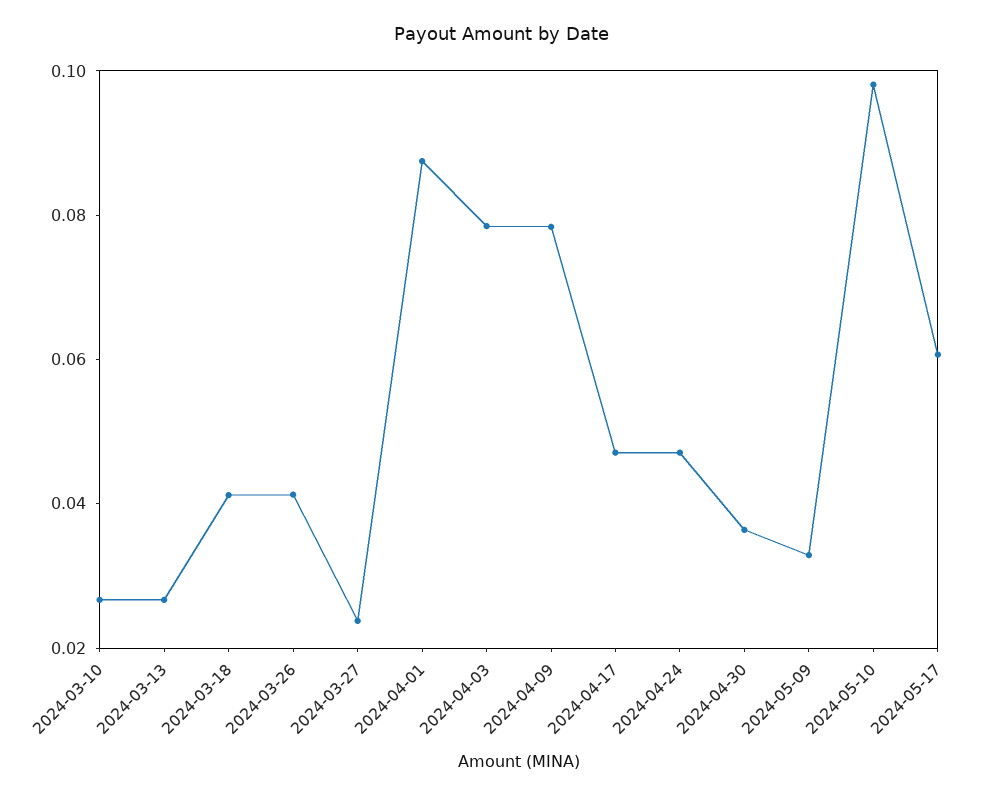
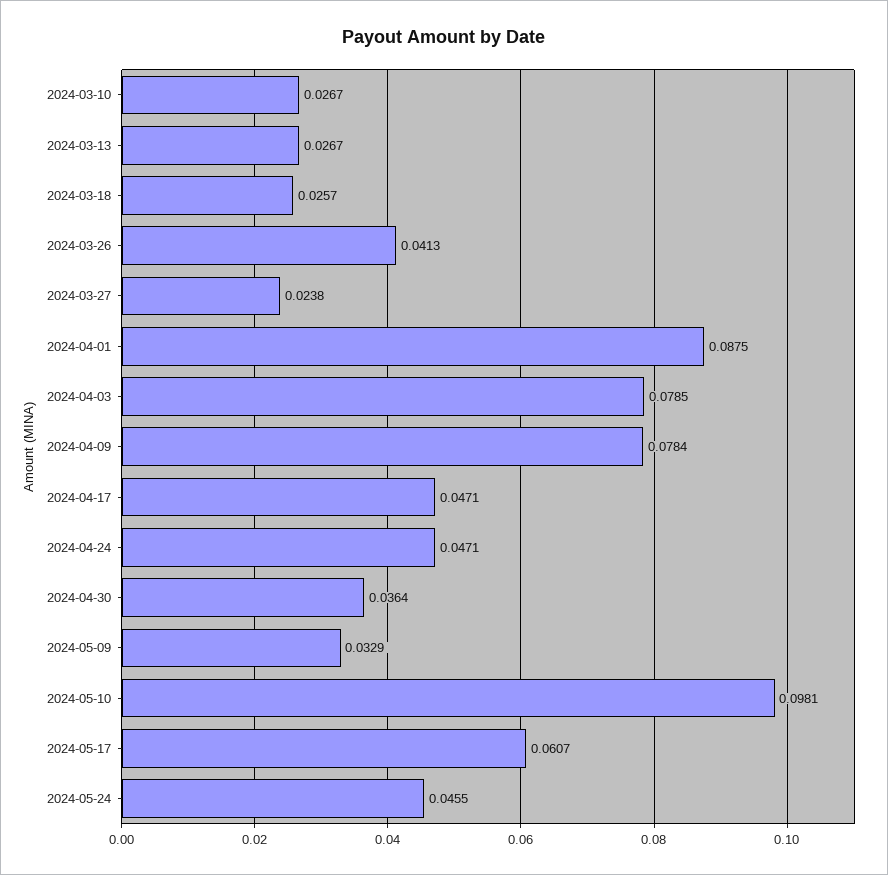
2024-03-18: 0.04 -> 0.0257
2024-05-24: none -> 0.0455

